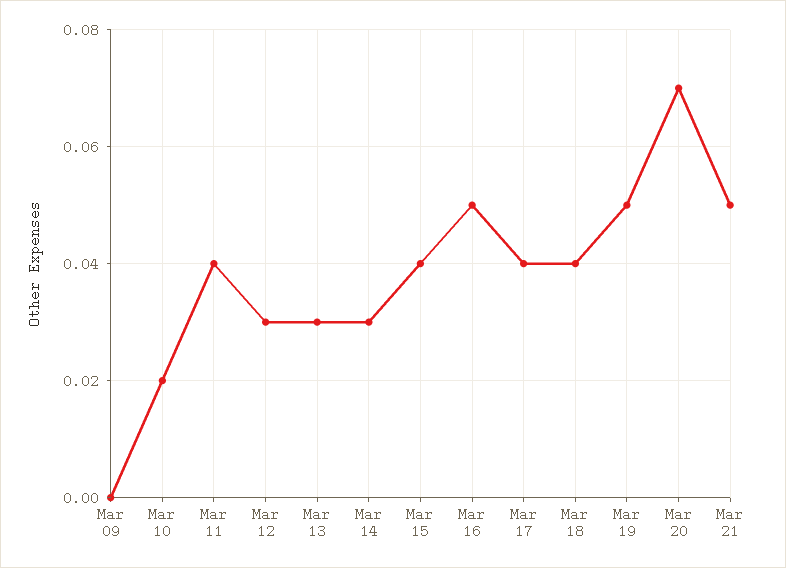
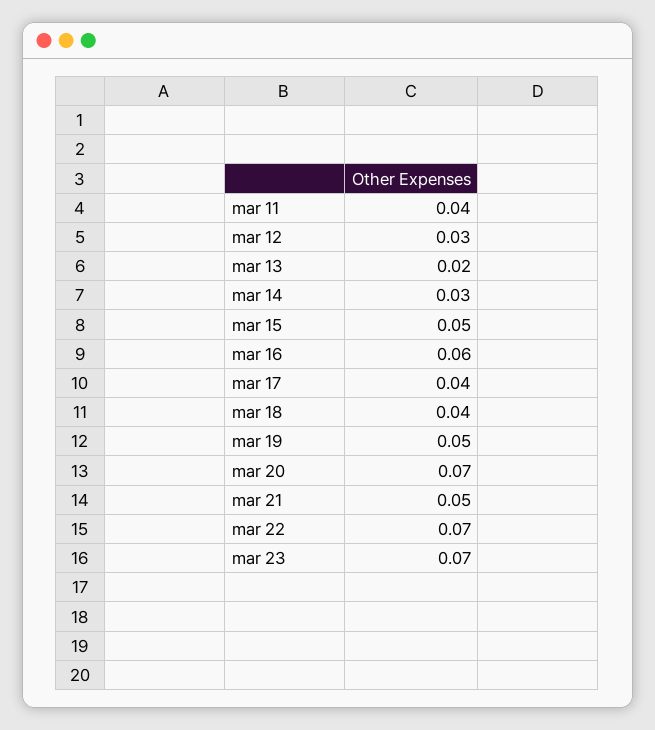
Mar 09: 0 -> none
Mar 10: 0.02 -> none
Mar 13: 0.03 -> 0.02
Mar 15: 0.04 -> 0.05
Mar 16: 0.05 -> 0.06
mar 22: none -> 0.07
mar 23: none -> 0.07

